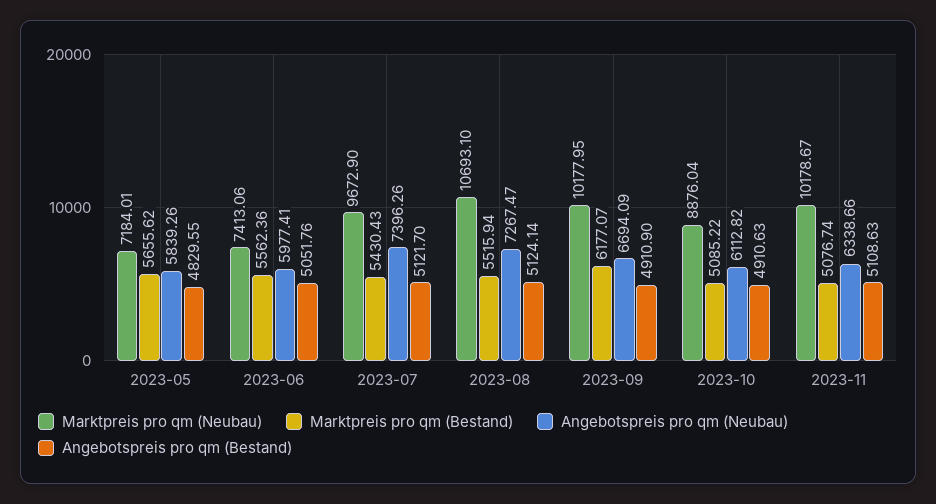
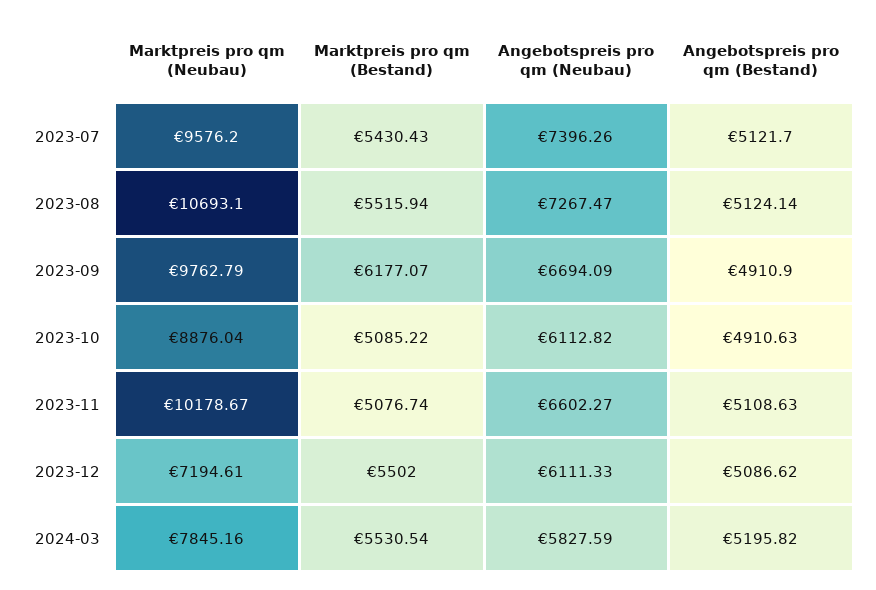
Marktpreis pro qm (Neubau), 2023-05: 7184.01 -> none
Marktpreis pro qm (Bestand), 2023-05: 5655.62 -> none
Angebotspreis pro qm (Neubau), 2023-05: 5839.26 -> none
Angebotspreis pro qm (Bestand), 2023-05: 4829.55 -> none
Marktpreis pro qm (Neubau), 2023-06: 7413.06 -> none
Marktpreis pro qm (Bestand), 2023-06: 5562.36 -> none
Angebotspreis pro qm (Neubau), 2023-06: 5977.41 -> none
Angebotspreis pro qm (Bestand), 2023-06: 5051.76 -> none
Marktpreis pro qm (Neubau), 2023-07: 9672.9 -> 9576.2
Marktpreis pro qm (Neubau), 2023-09: 10177.95 -> 9762.79
Angebotspreis pro qm (Neubau), 2023-11: 6338.66 -> 6602.27
Marktpreis pro qm (Neubau), 2023-12: none -> 7194.61
Marktpreis pro qm (Bestand), 2023-12: none -> 5502
Angebotspreis pro qm (Neubau), 2023-12: none -> 6111.33
Angebotspreis pro qm (Bestand), 2023-12: none -> 5086.62
Marktpreis pro qm (Neubau), 2024-03: none -> 7845.16
Marktpreis pro qm (Bestand), 2024-03: none -> 5530.54
Angebotspreis pro qm (Neubau), 2024-03: none -> 5827.59
Angebotspreis pro qm (Bestand), 2024-03: none -> 5195.82

